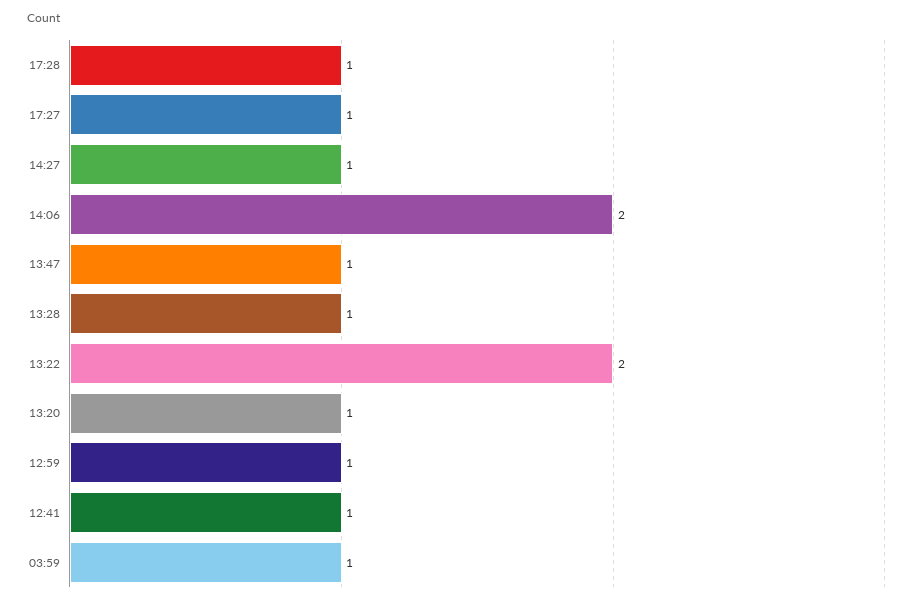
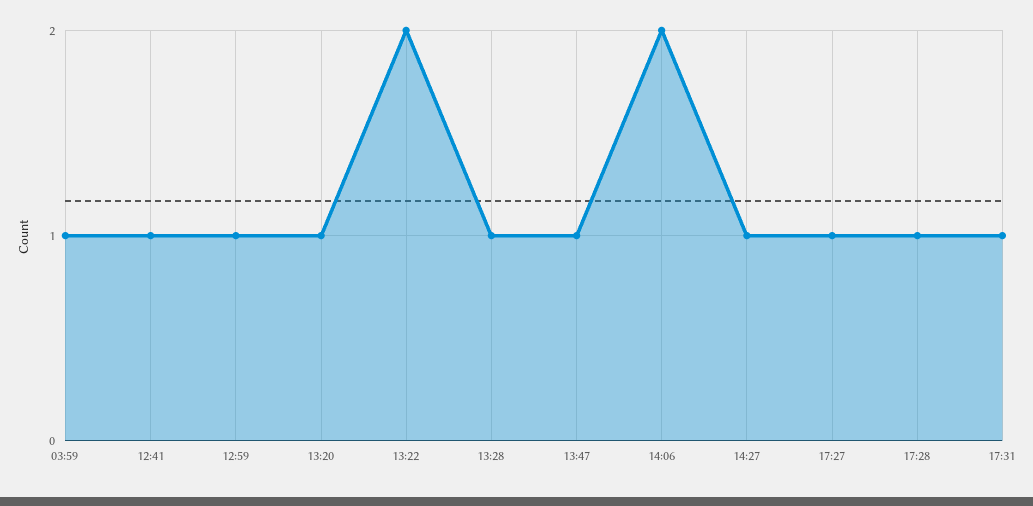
17:31: none -> 1

